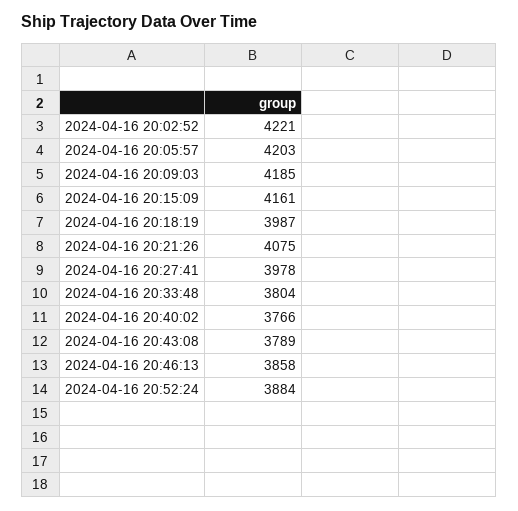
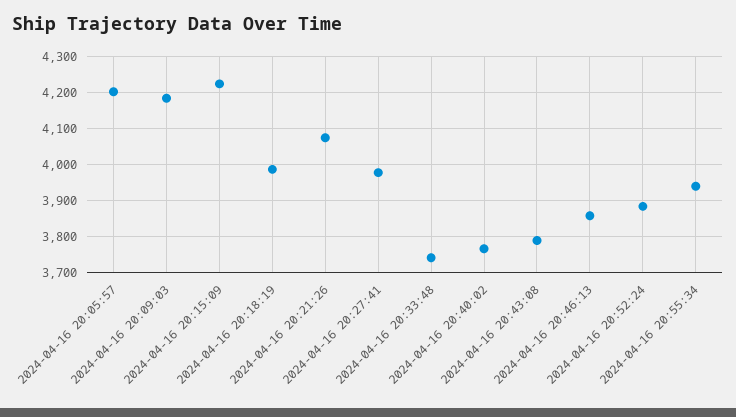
2024-04-16 20:02:52: 4221 -> none
2024-04-16 20:15:09: 4161 -> 4220
2024-04-16 20:33:48: 3804 -> 3740
2024-04-16 20:55:34: none -> 3940

